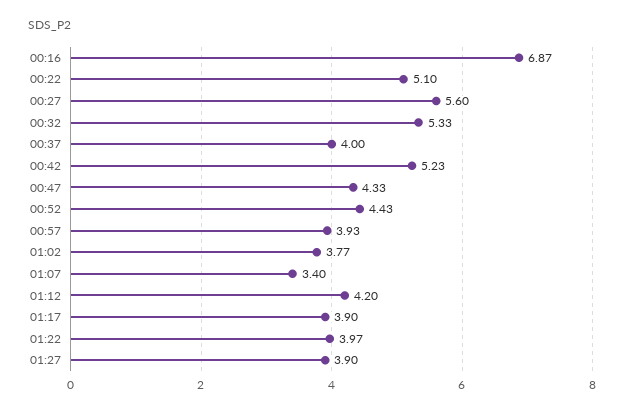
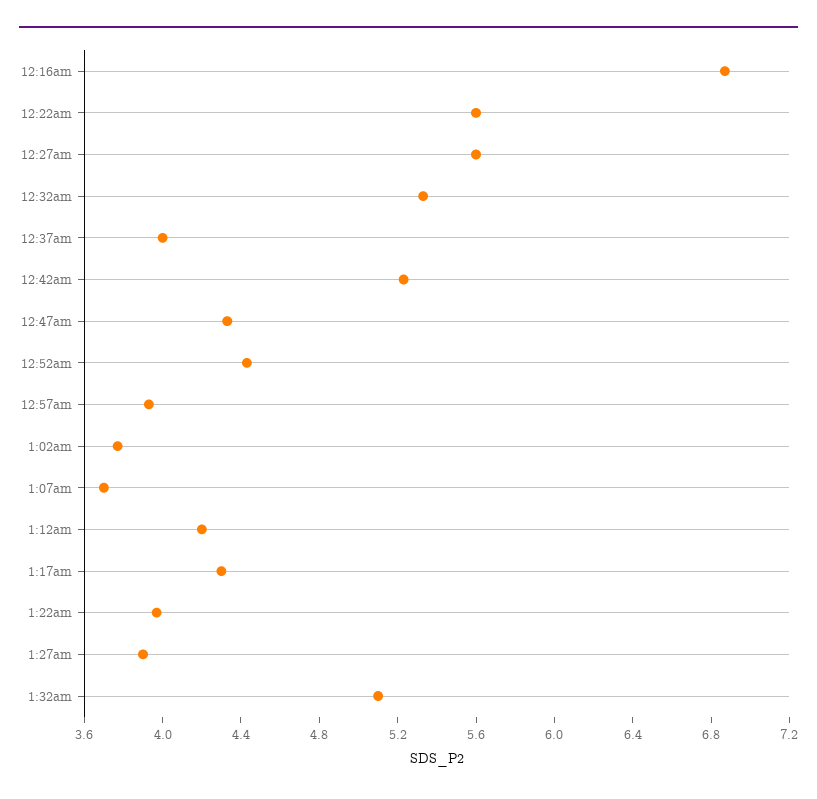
00:22: 5.1 -> 5.6
01:07: 3.4 -> 3.7
01:17: 3.9 -> 4.3
1:32am: none -> 5.1

